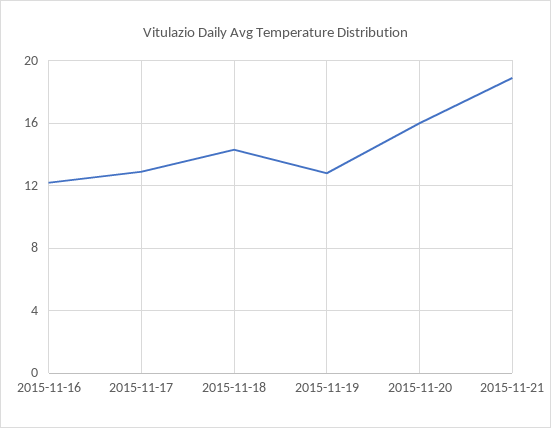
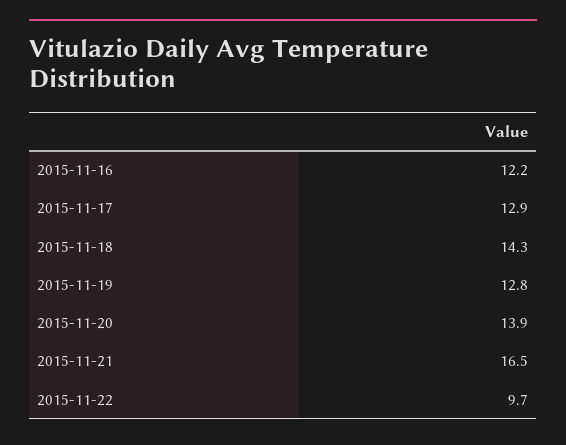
2015-11-20: 16 -> 13.9
2015-11-21: 19 -> 16.5
2015-11-22: none -> 9.7

